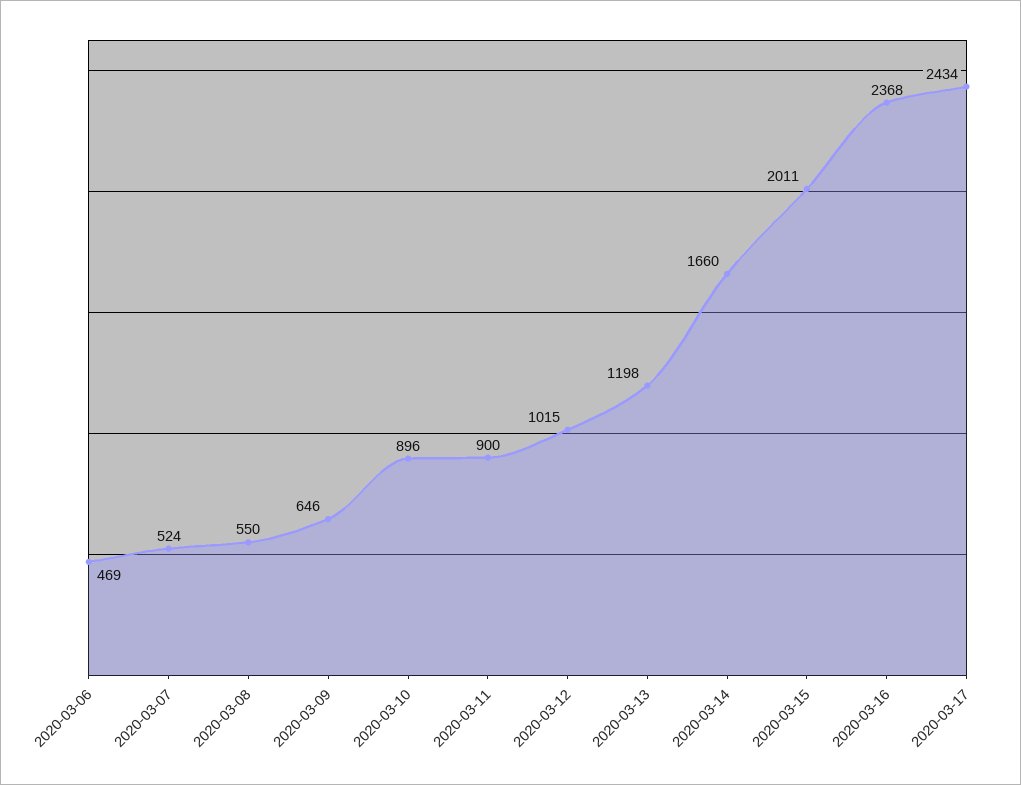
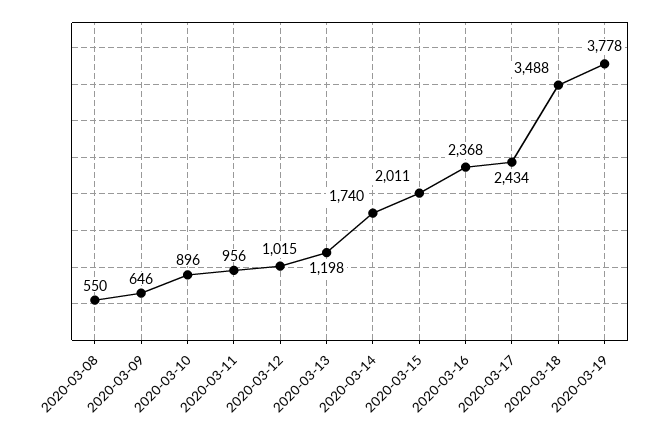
2020-03-06: 469 -> none
2020-03-07: 524 -> none
2020-03-11: 900 -> 956
2020-03-14: 1660 -> 1740
2020-03-18: none -> 3488
2020-03-19: none -> 3778

